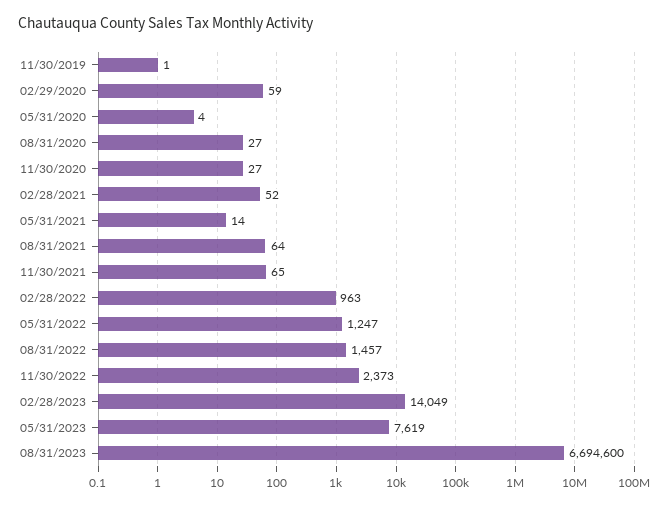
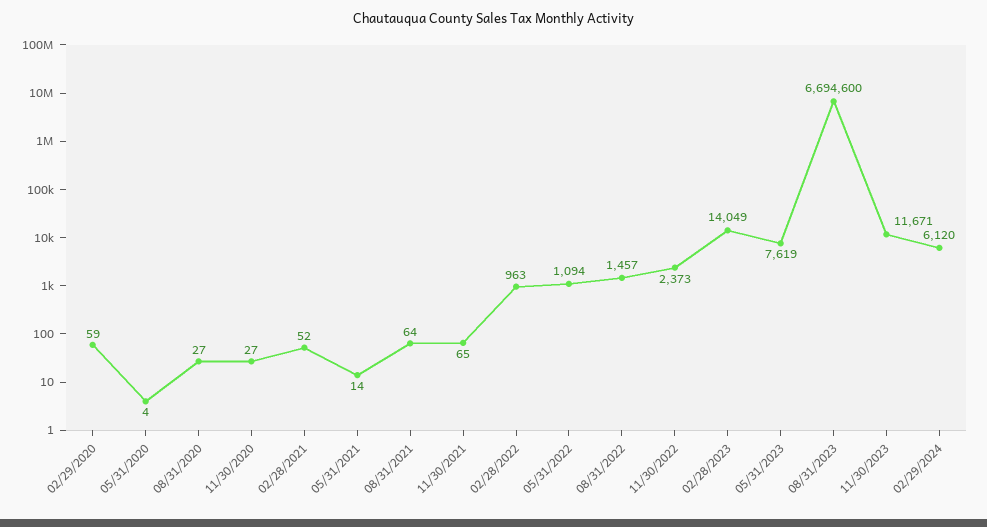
11/30/2019: 1 -> none
05/31/2022: 1247 -> 1094
11/30/2023: none -> 11671
02/29/2024: none -> 6120

